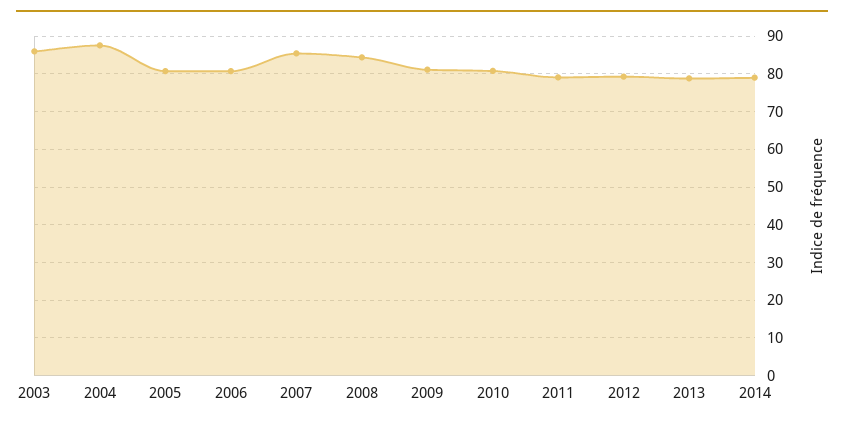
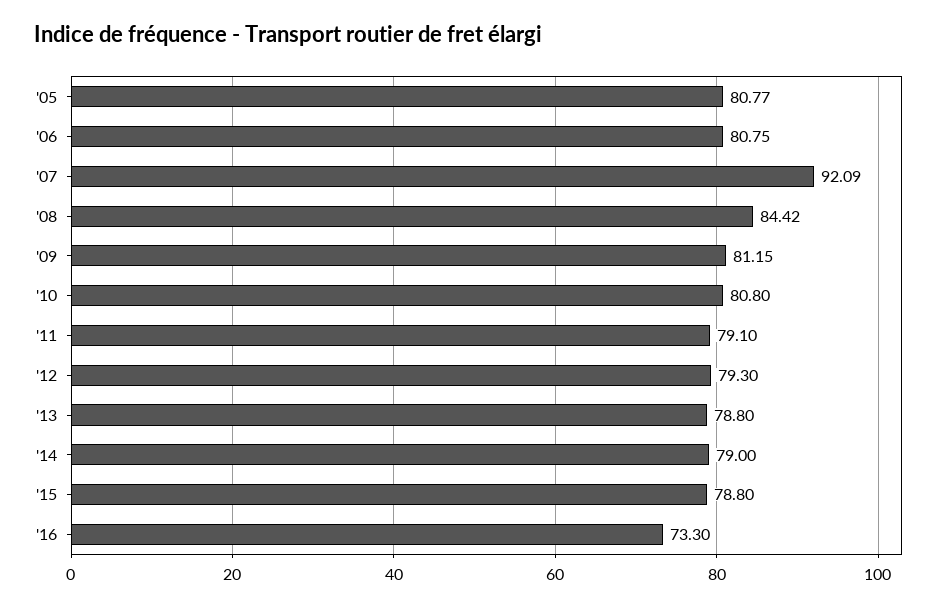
2003: 86 -> none
2004: 88 -> none
2007: 86 -> 92.09
'15: none -> 78.8
'16: none -> 73.3

